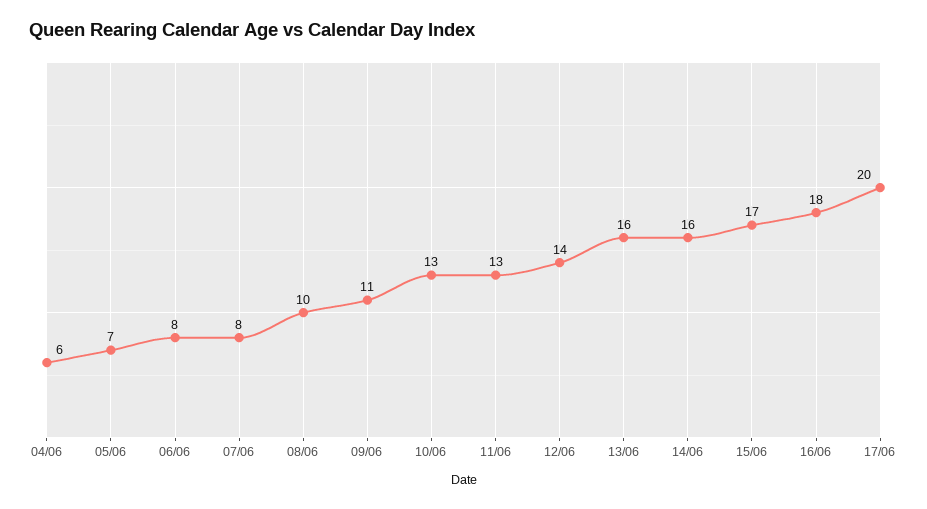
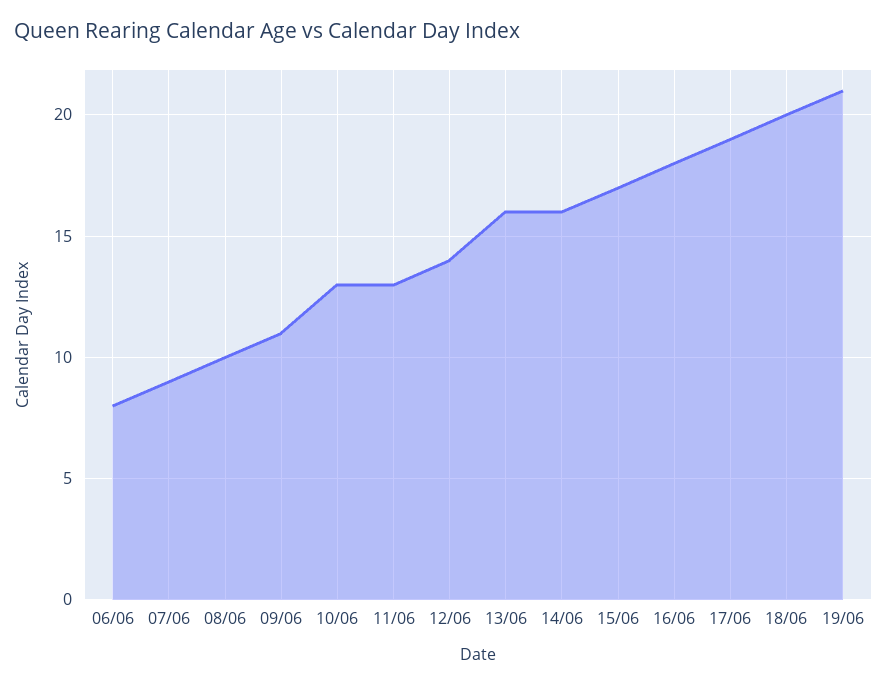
04/06: 6 -> none
05/06: 7 -> none
07/06: 8 -> 9
17/06: 20 -> 19
18/06: none -> 20
19/06: none -> 21

